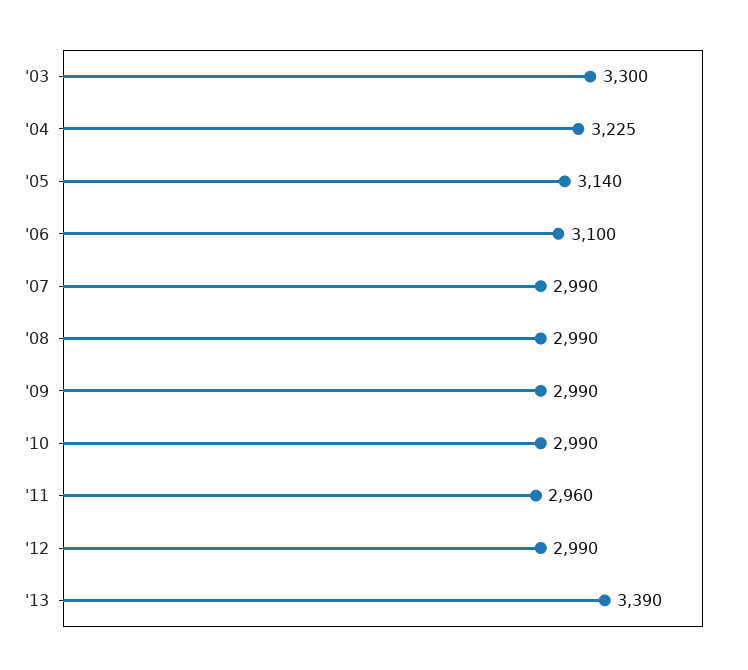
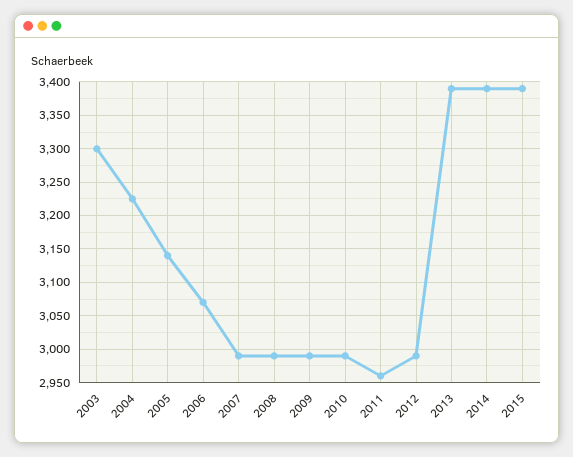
'06: 3100 -> 3070
2014: none -> 3390
2015: none -> 3390

